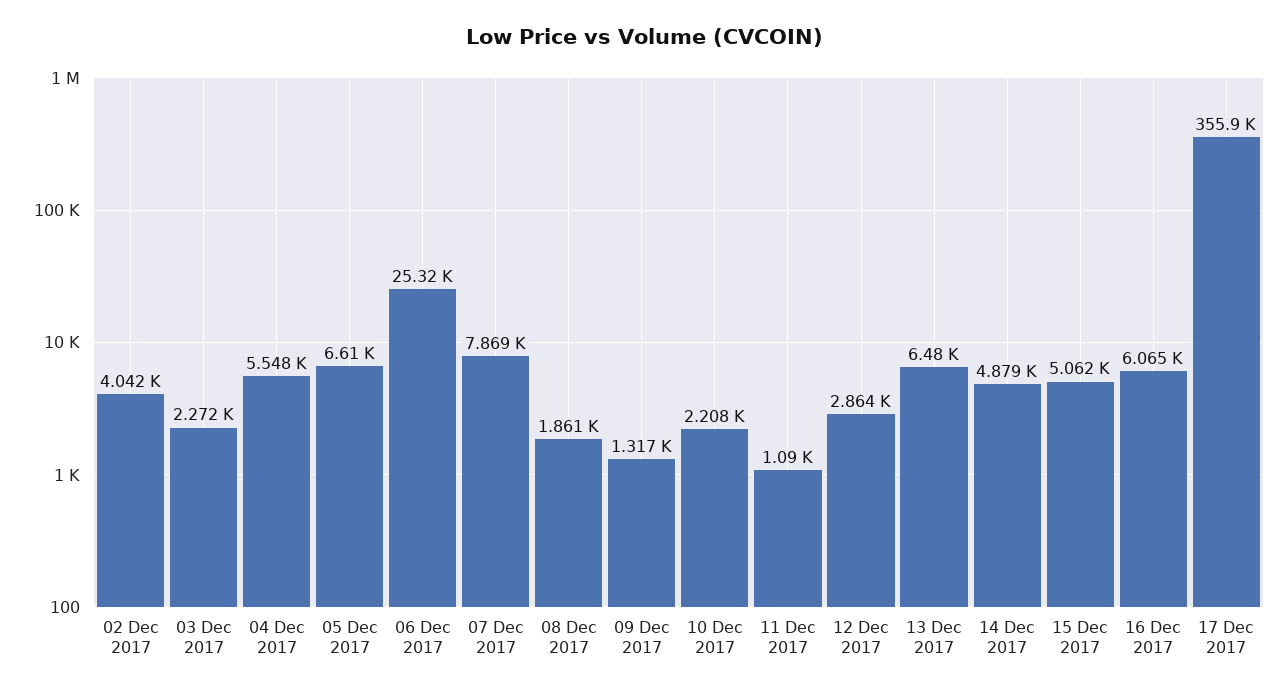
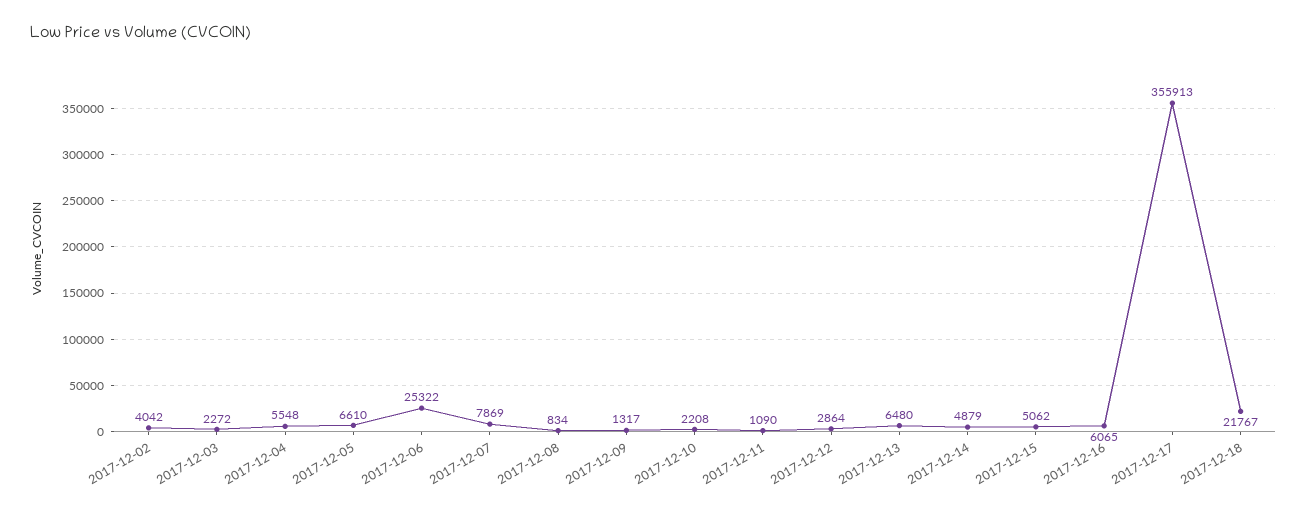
08 Dec 2017: 1861 -> 834
2017-12-18: none -> 21767

